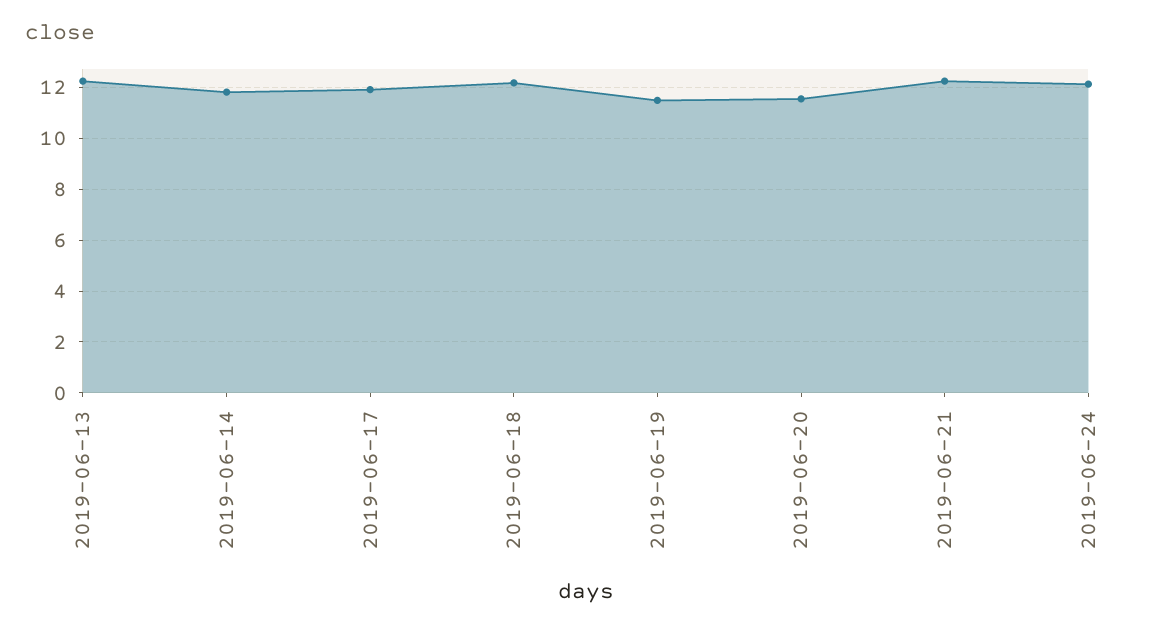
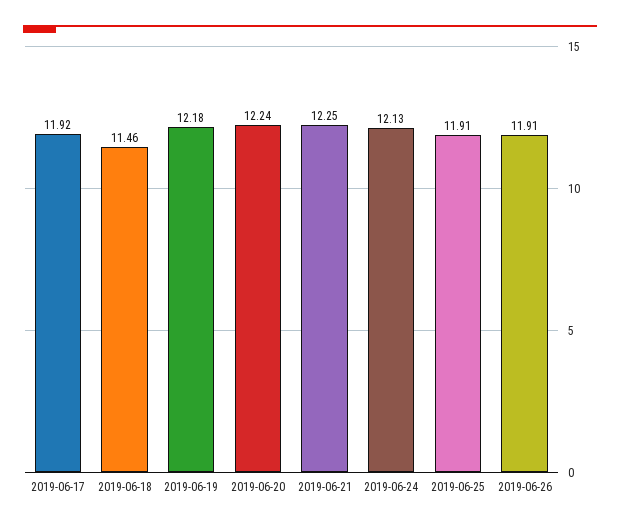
2019-06-13: 12.25 -> none
2019-06-14: 11.75 -> none
2019-06-18: 12.25 -> 11.46
2019-06-19: 11.5 -> 12.18
2019-06-20: 11.5 -> 12.24
2019-06-25: none -> 11.91
2019-06-26: none -> 11.91

